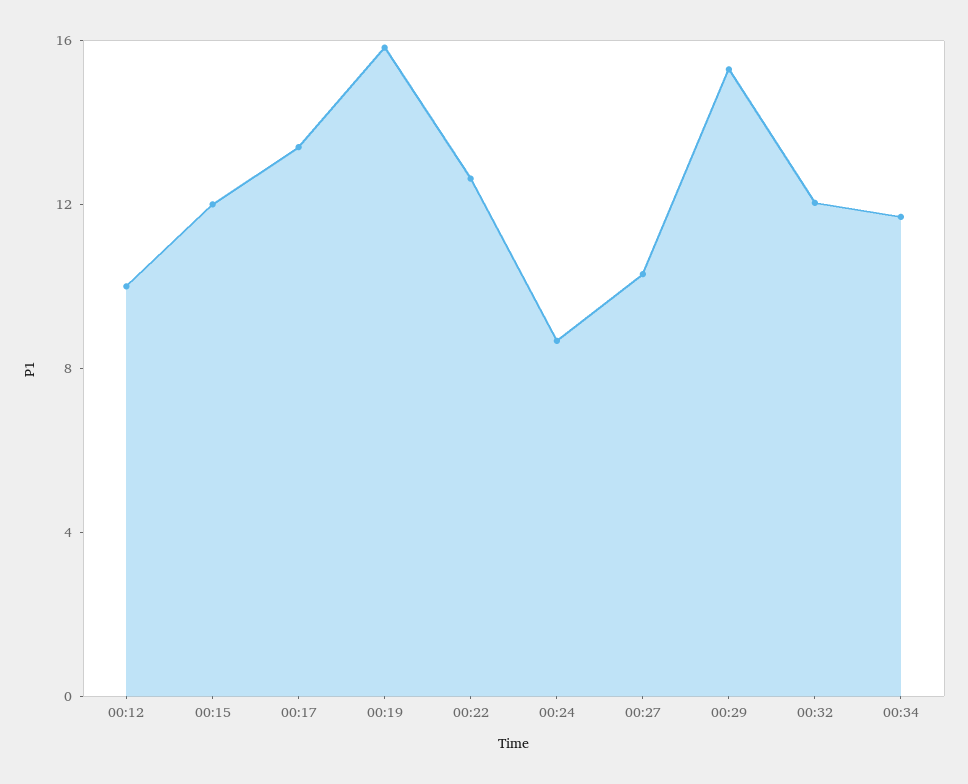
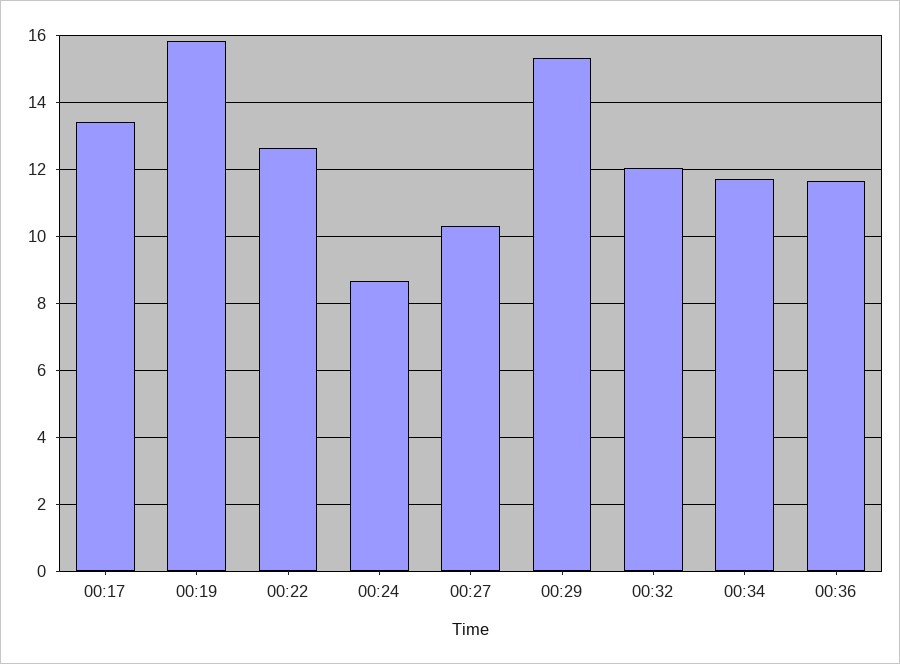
00:12: 10 -> none
00:15: 12 -> none
00:36: none -> 11.6

